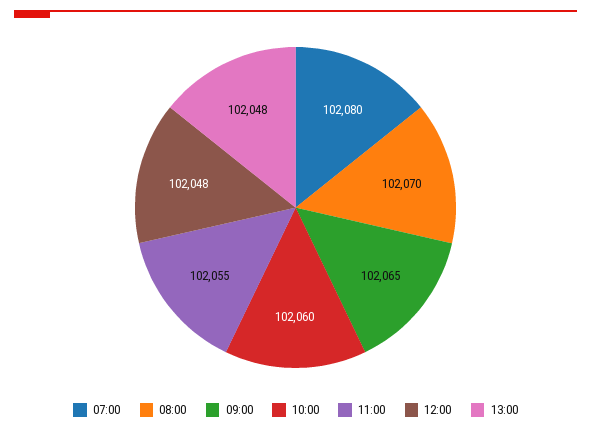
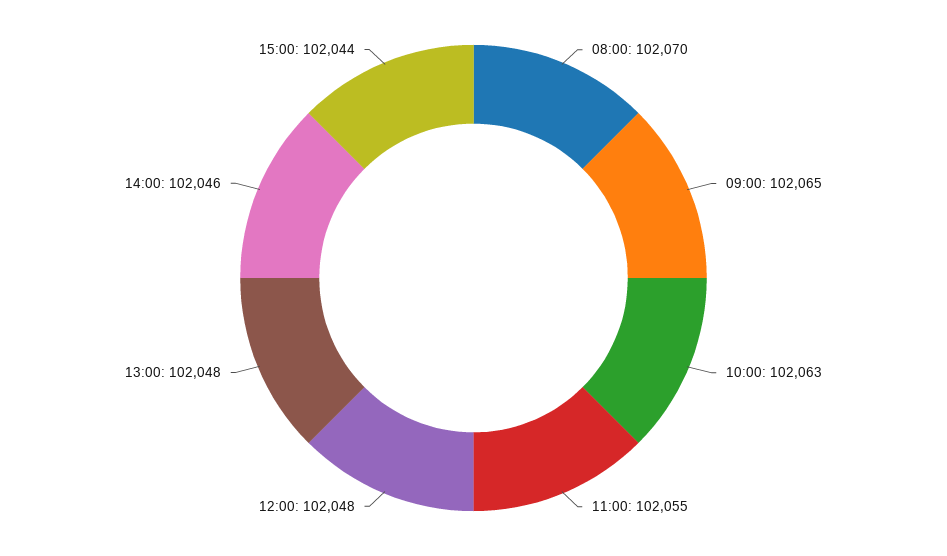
07:00: 102080 -> none
10:00: 102060 -> 102063
14:00: none -> 102046
15:00: none -> 102044

